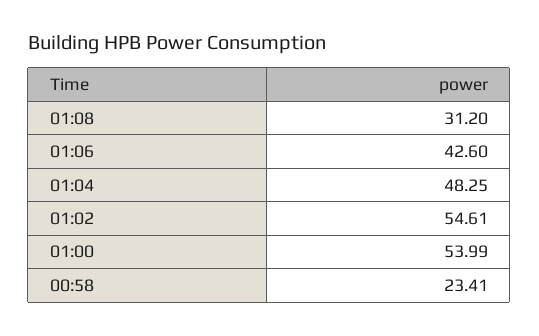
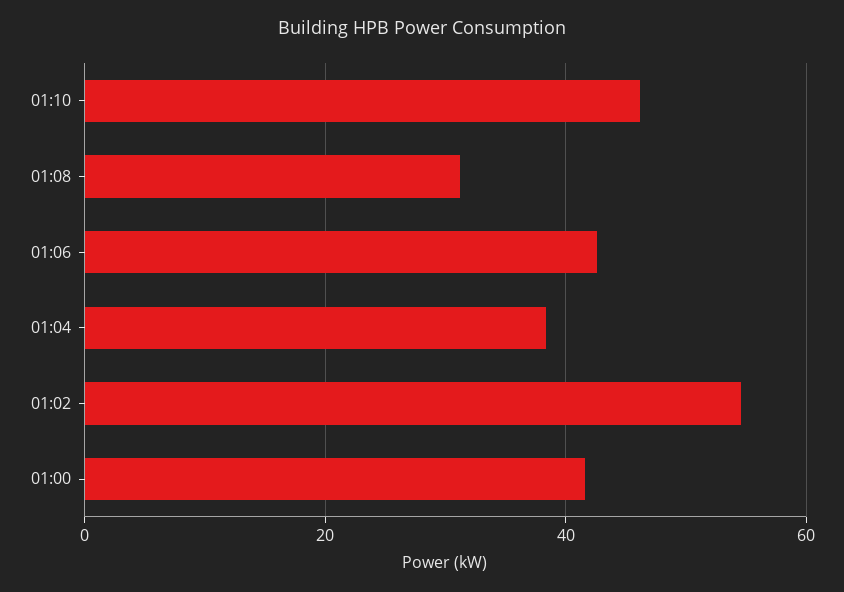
01:04: 48.25 -> 38
01:00: 53.99 -> 42
00:58: 23.41 -> none
01:10: none -> 46

